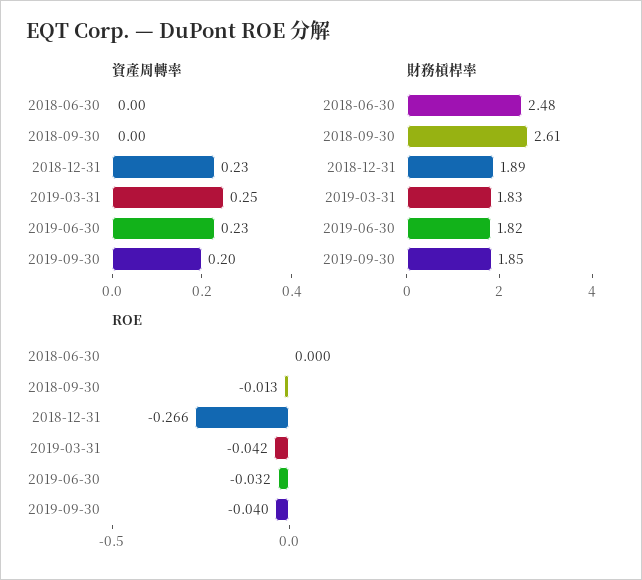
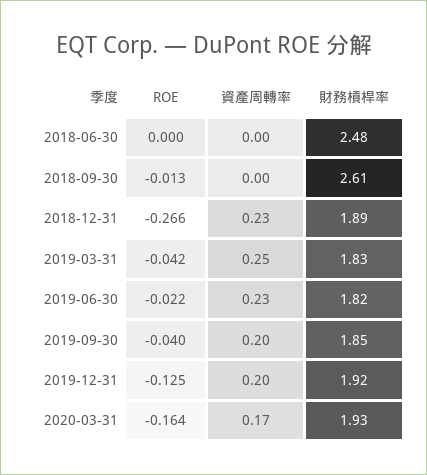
ROE, 2019-06-30: -0.032 -> -0.022
ROE, 2019-12-31: none -> -0.125
資產周轉率, 2019-12-31: none -> 0.2
財務槓桿率, 2019-12-31: none -> 1.92
ROE, 2020-03-31: none -> -0.164
資產周轉率, 2020-03-31: none -> 0.17
財務槓桿率, 2020-03-31: none -> 1.93

